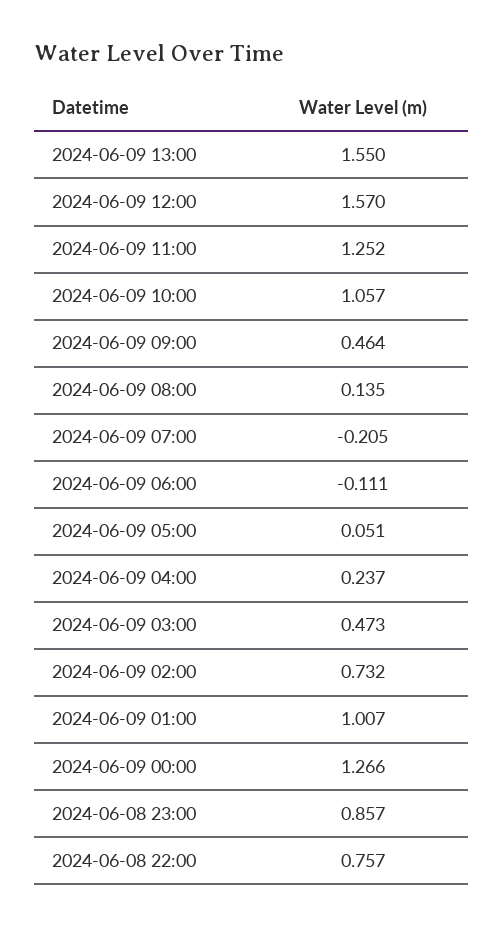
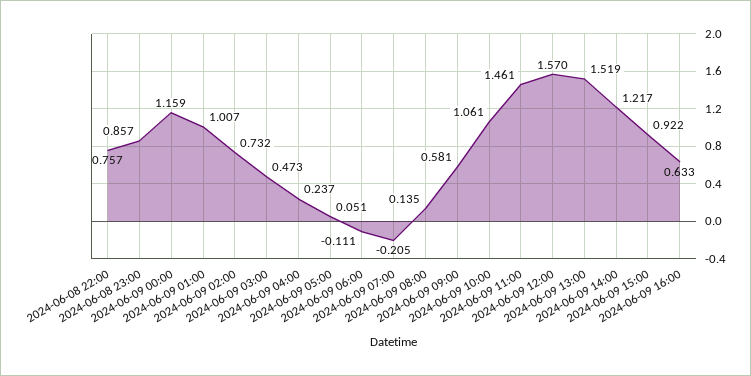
2024-06-09 13:00: 1.55 -> 1.519
2024-06-09 11:00: 1.252 -> 1.461
2024-06-09 10:00: 1.057 -> 1.061
2024-06-09 09:00: 0.464 -> 0.581
2024-06-09 00:00: 1.266 -> 1.159
2024-06-09 14:00: none -> 1.217
2024-06-09 15:00: none -> 0.922
2024-06-09 16:00: none -> 0.633

